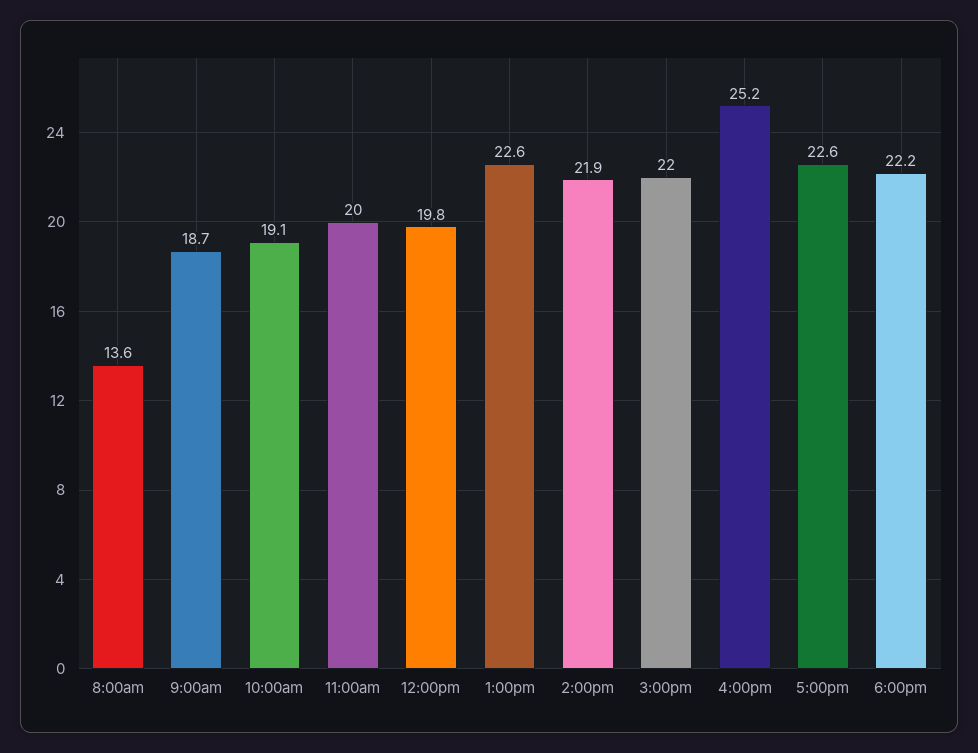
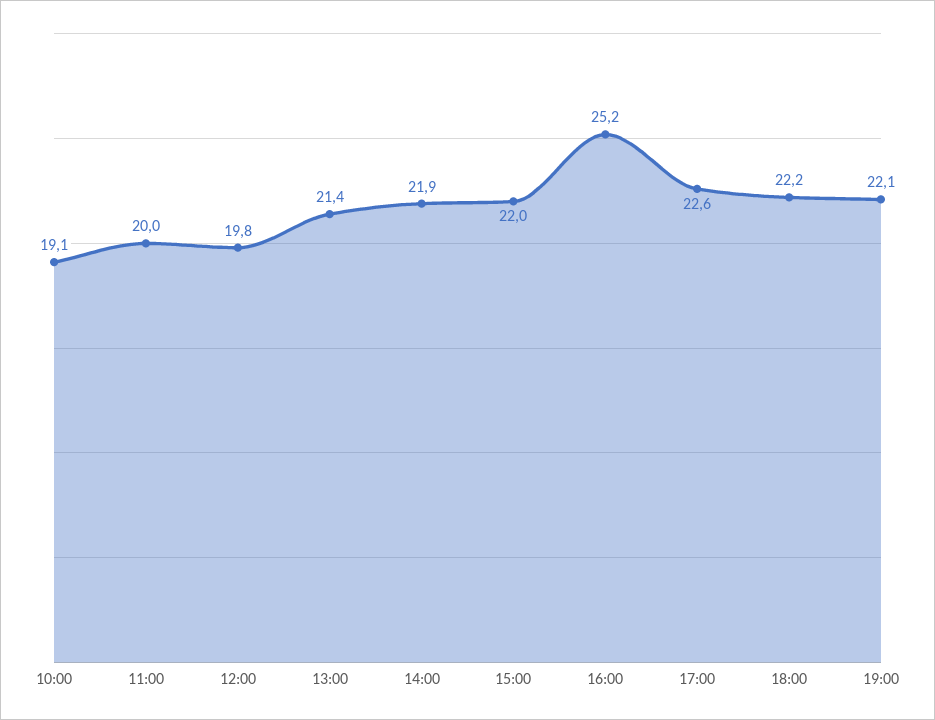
8:00am: 13.6 -> none
9:00am: 18.7 -> none
1:00pm: 22.6 -> 21.4
19:00: none -> 22.1

